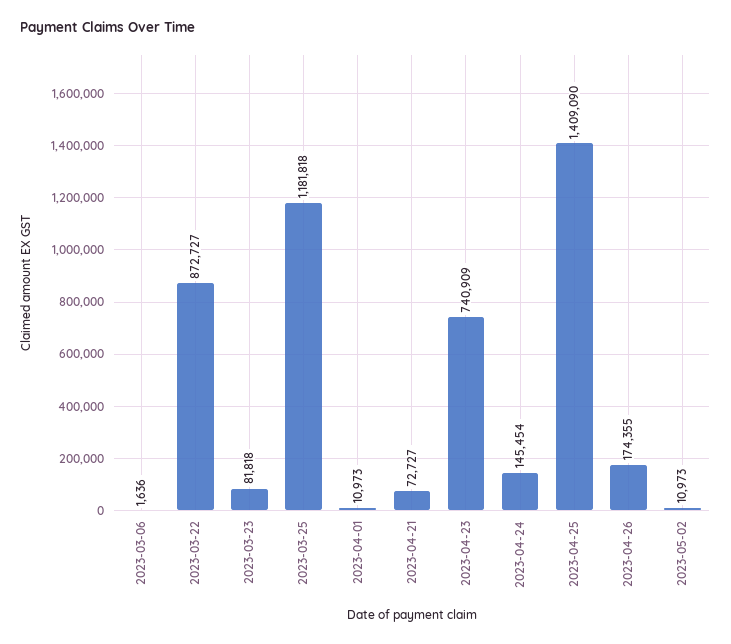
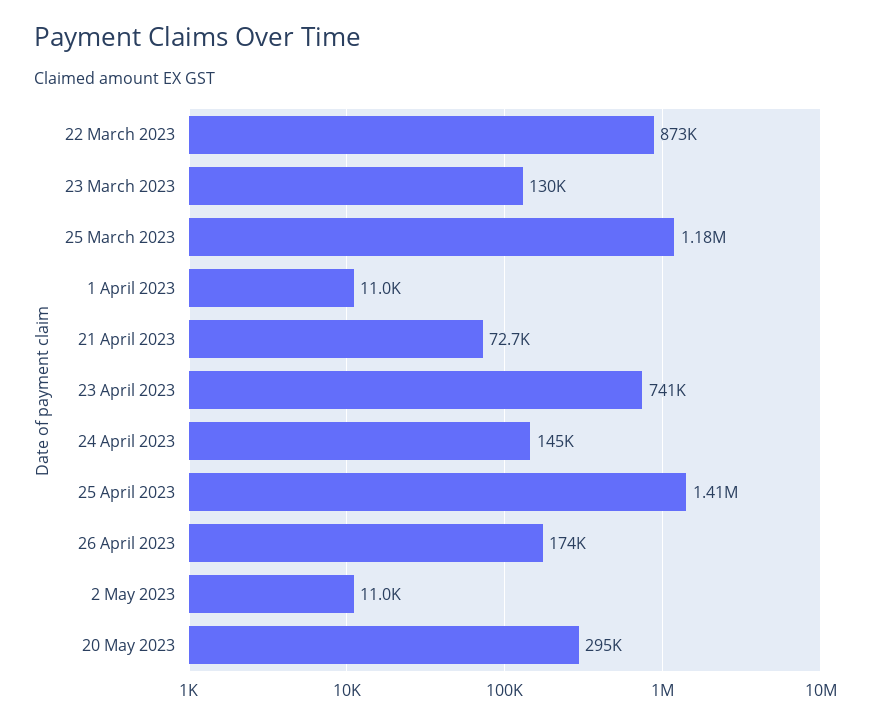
2023-03-06: 1636 -> none
2023-03-23: 81818 -> 130000
20 May 2023: none -> 295000

